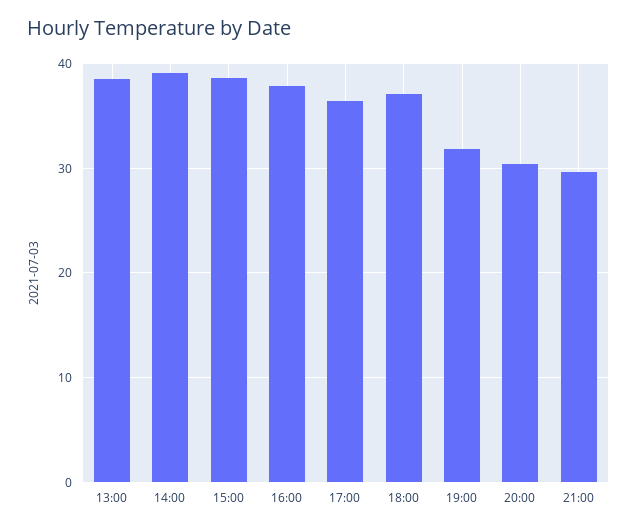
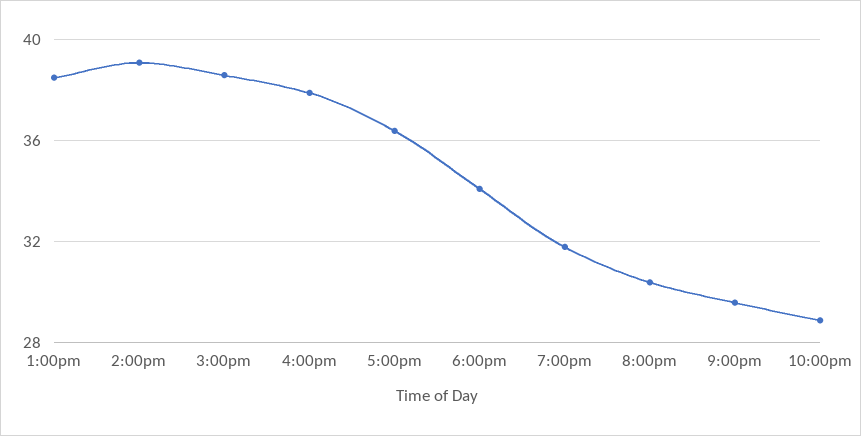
18:00: 37 -> 34
10:00pm: none -> 29

